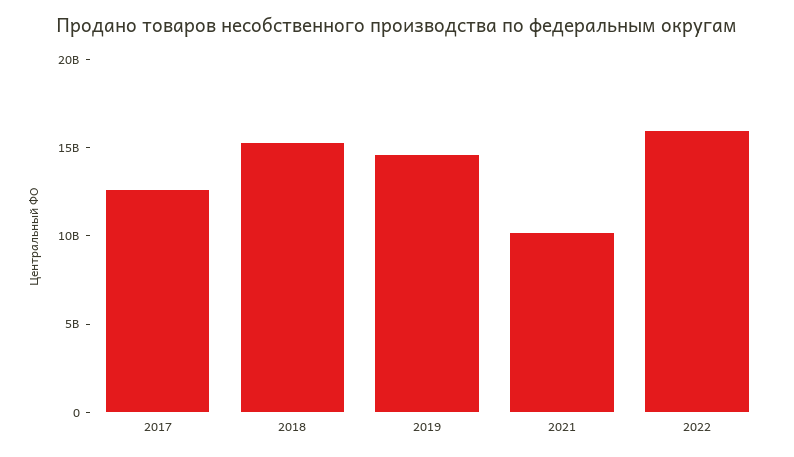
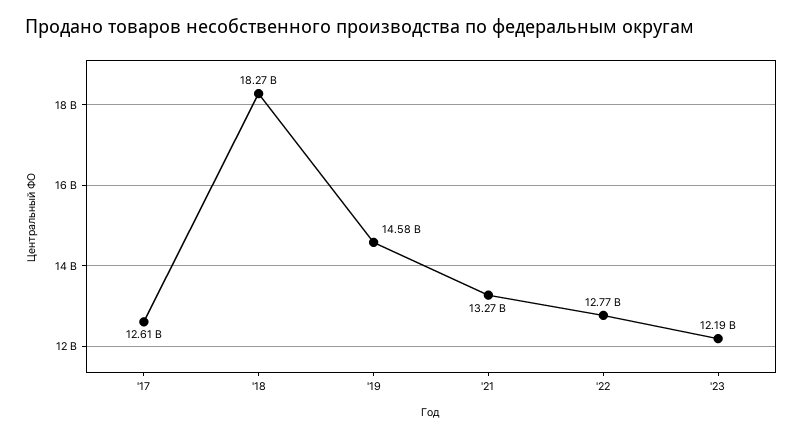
2018: 15000000000 -> 18270000000
2021: 10000000000 -> 13270000000
2022: 16000000000 -> 12770000000
'23: none -> 12190000000

